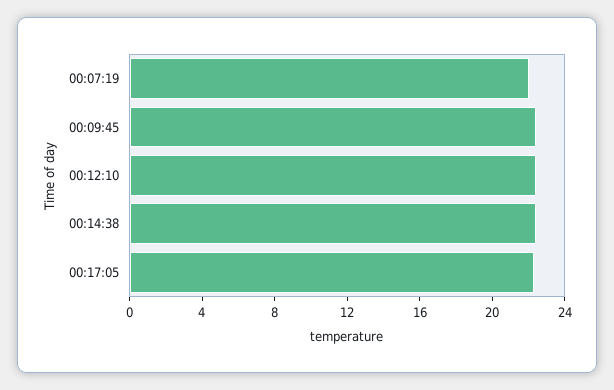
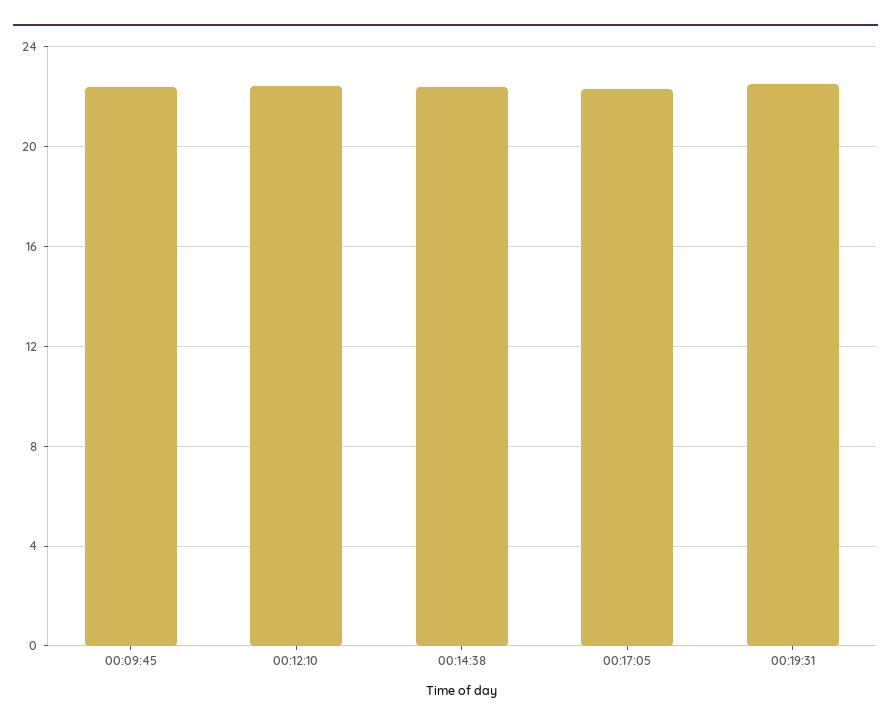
00:07:19: 22 -> none
00:19:31: none -> 22.5

